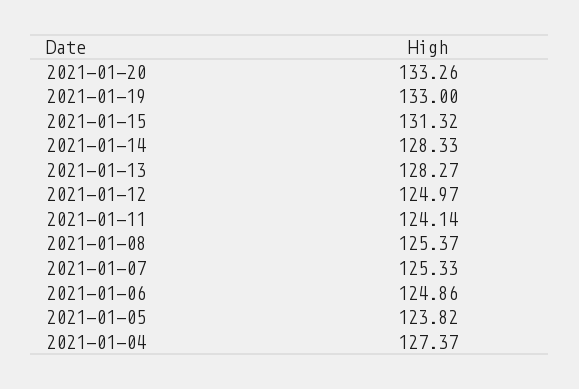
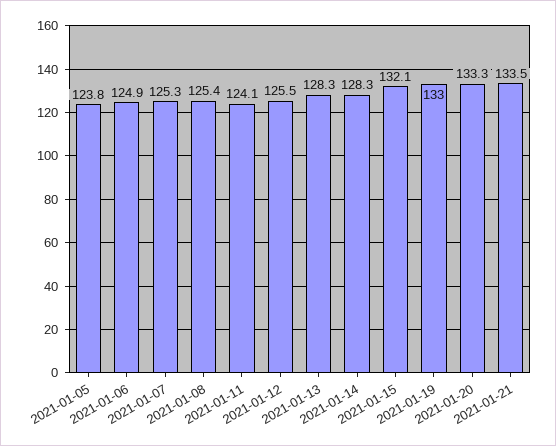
2021-01-15: 131.32 -> 132.1
2021-01-12: 124.97 -> 125.5
2021-01-04: 127.37 -> none
2021-01-21: none -> 133.5

